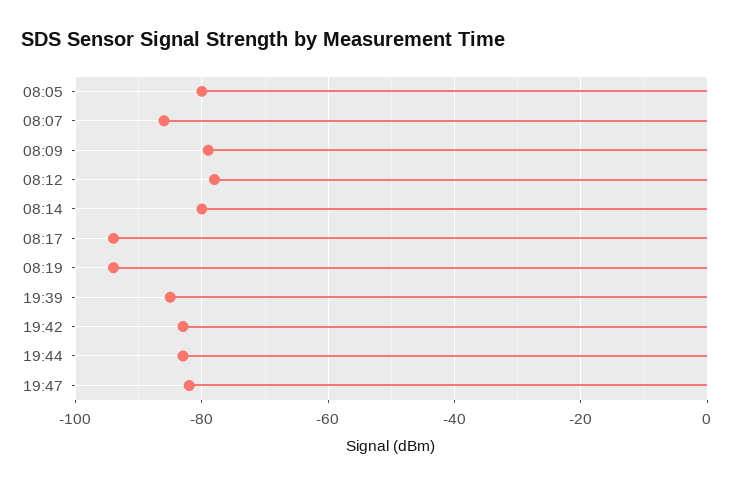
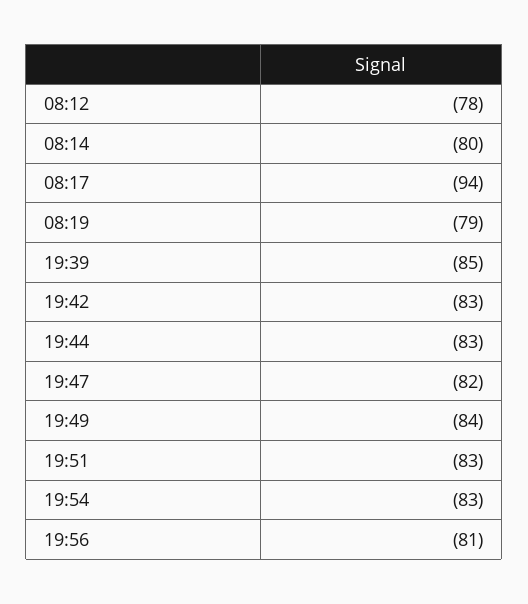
08:05: -80 -> none
08:07: -85 -> none
08:09: -80 -> none
08:19: -95 -> -79
19:49: none -> -84
19:51: none -> -83
19:54: none -> -83
19:56: none -> -81

